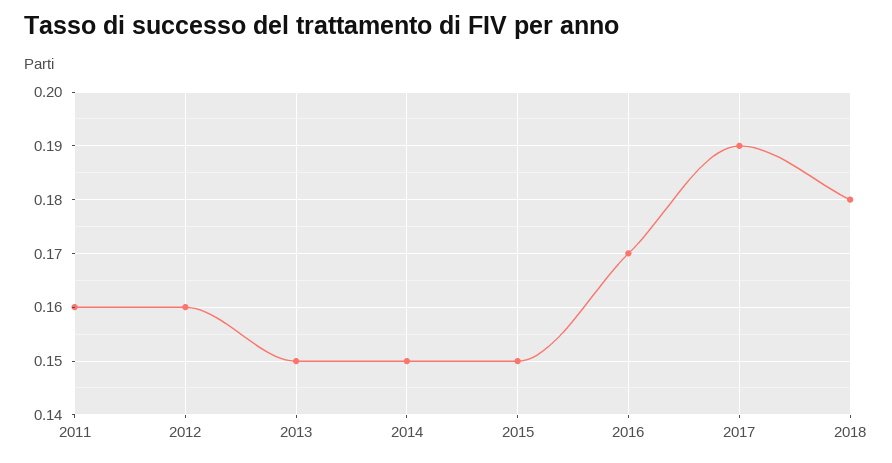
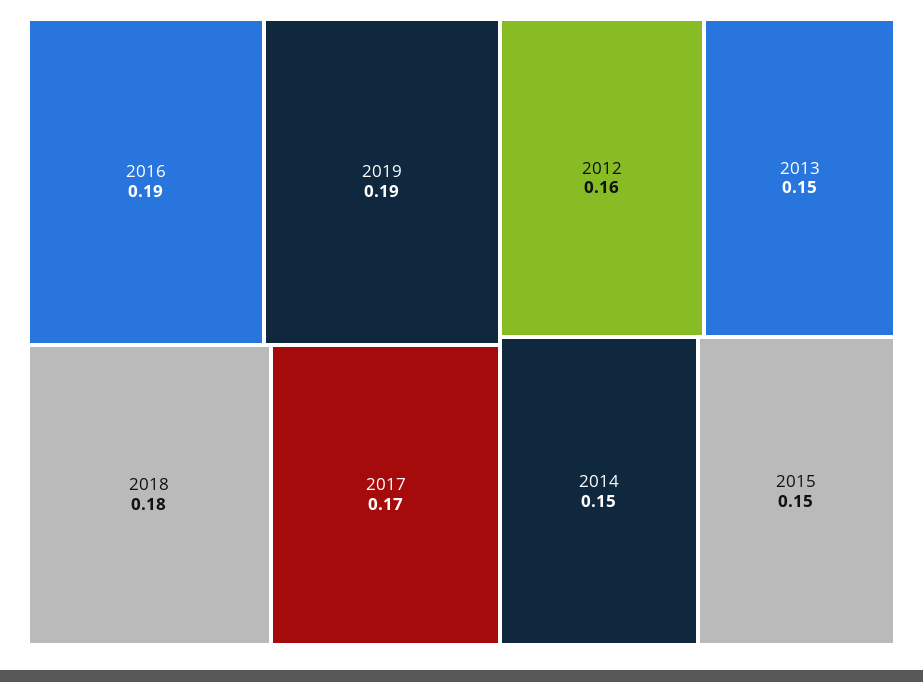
2011: 0.16 -> none
2016: 0.17 -> 0.19
2017: 0.19 -> 0.17
2019: none -> 0.19

